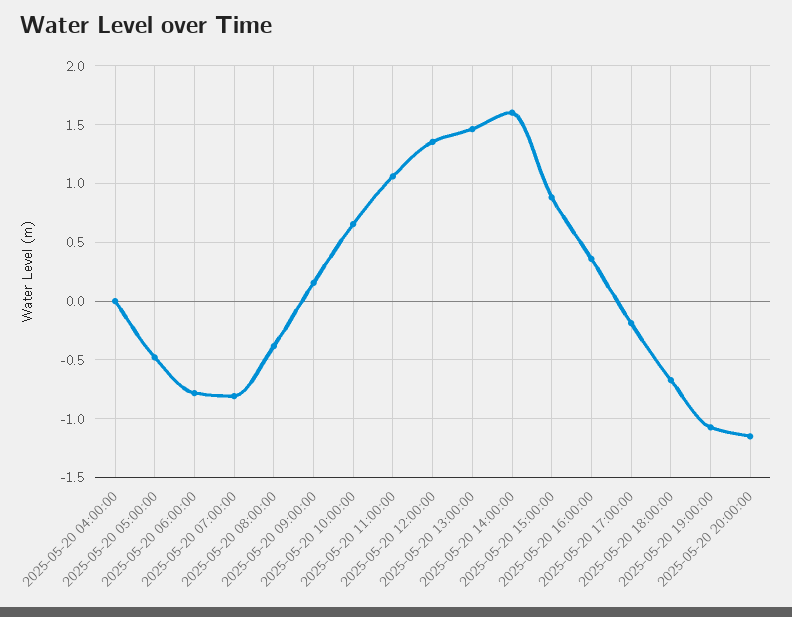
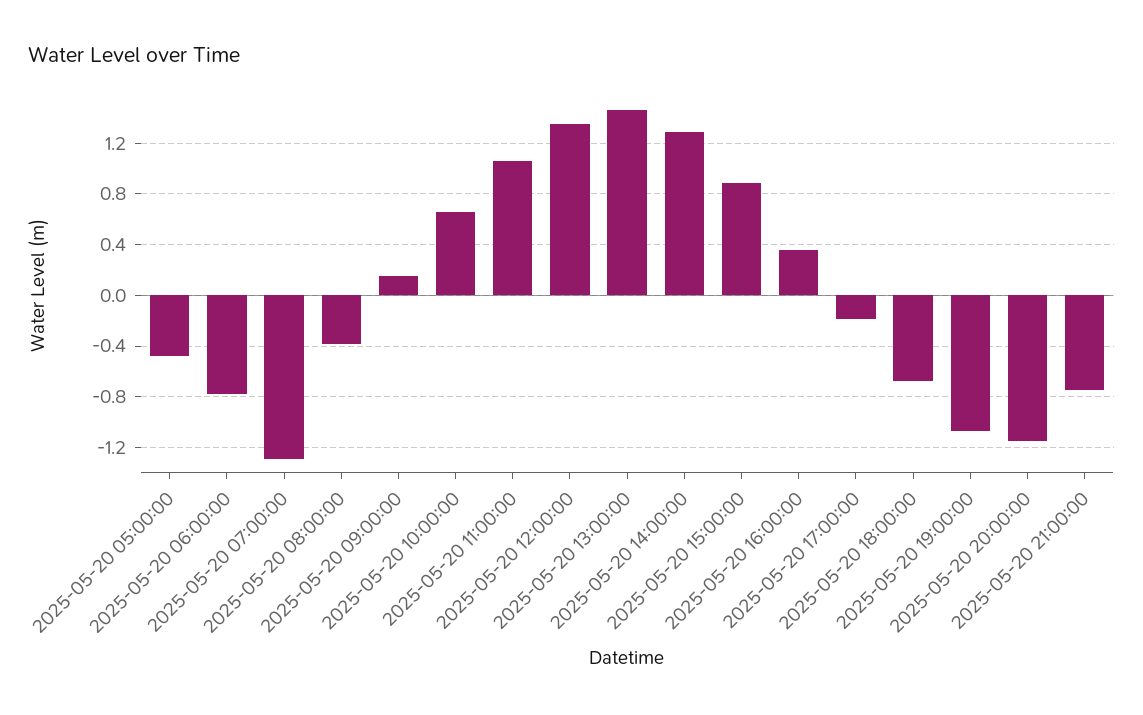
2025-05-20 04:00:00: 0 -> none
2025-05-20 07:00:00: -0.8 -> -1.3
2025-05-20 14:00:00: 1.6 -> 1.3
2025-05-20 21:00:00: none -> -0.75

